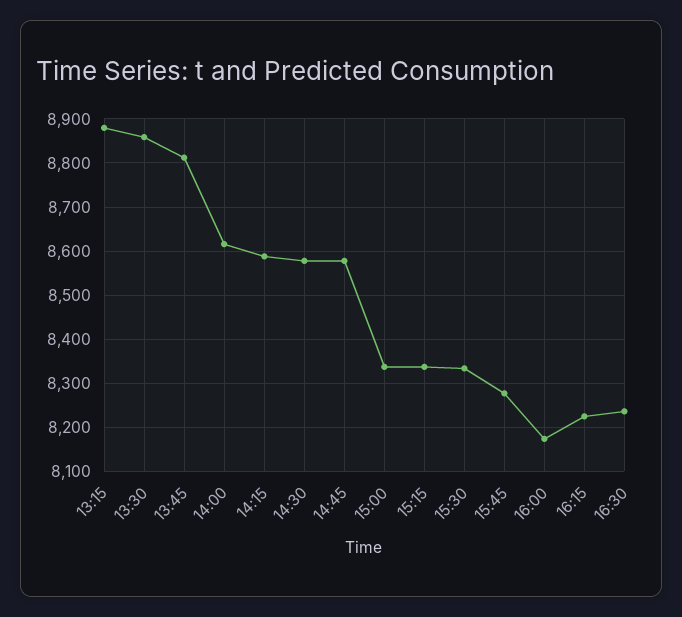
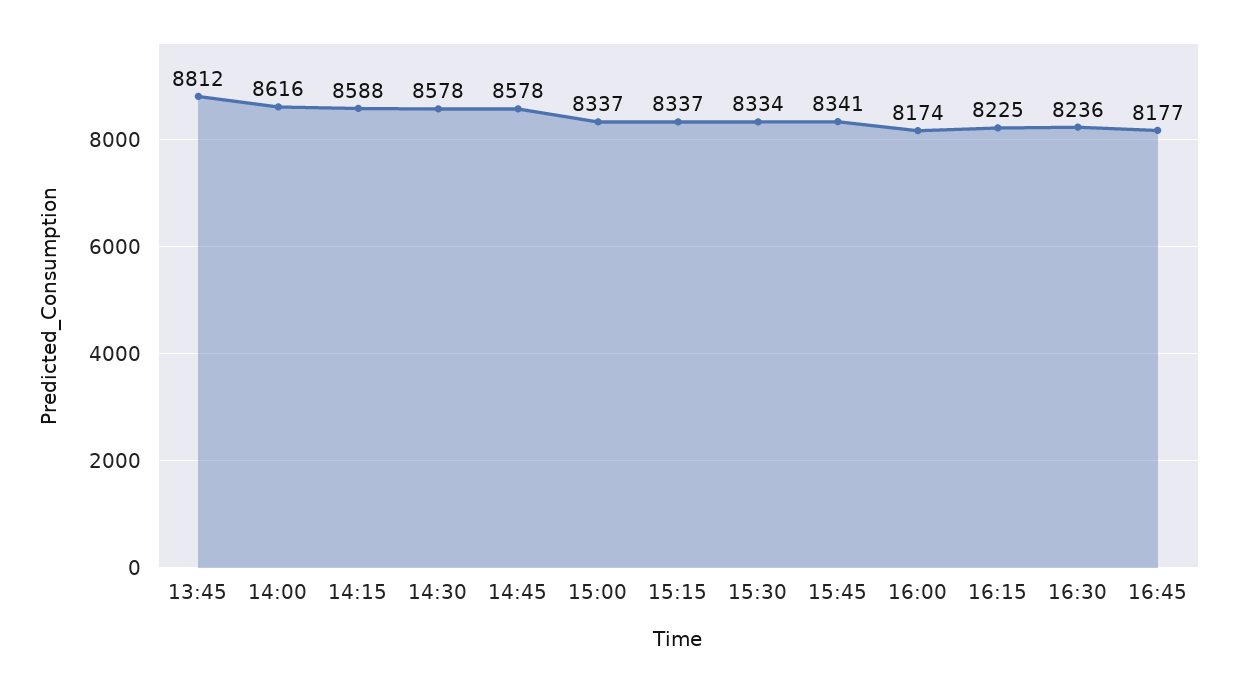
13:15: 8880 -> none
13:30: 8860 -> none
15:45: 8280 -> 8341
16:45: none -> 8177

